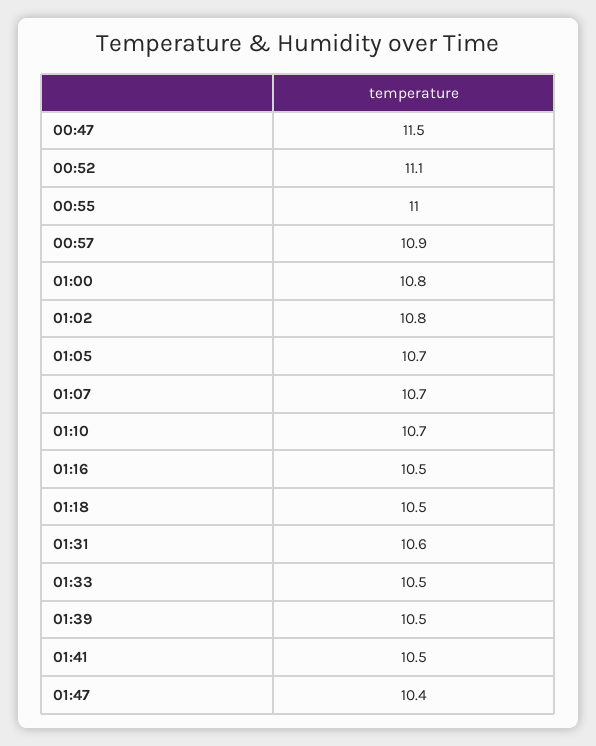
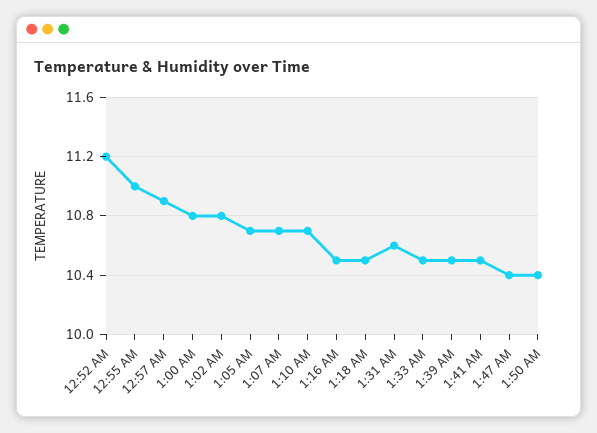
00:47: 11.5 -> none
00:52: 11.1 -> 11.2
1:50 AM: none -> 10.4

